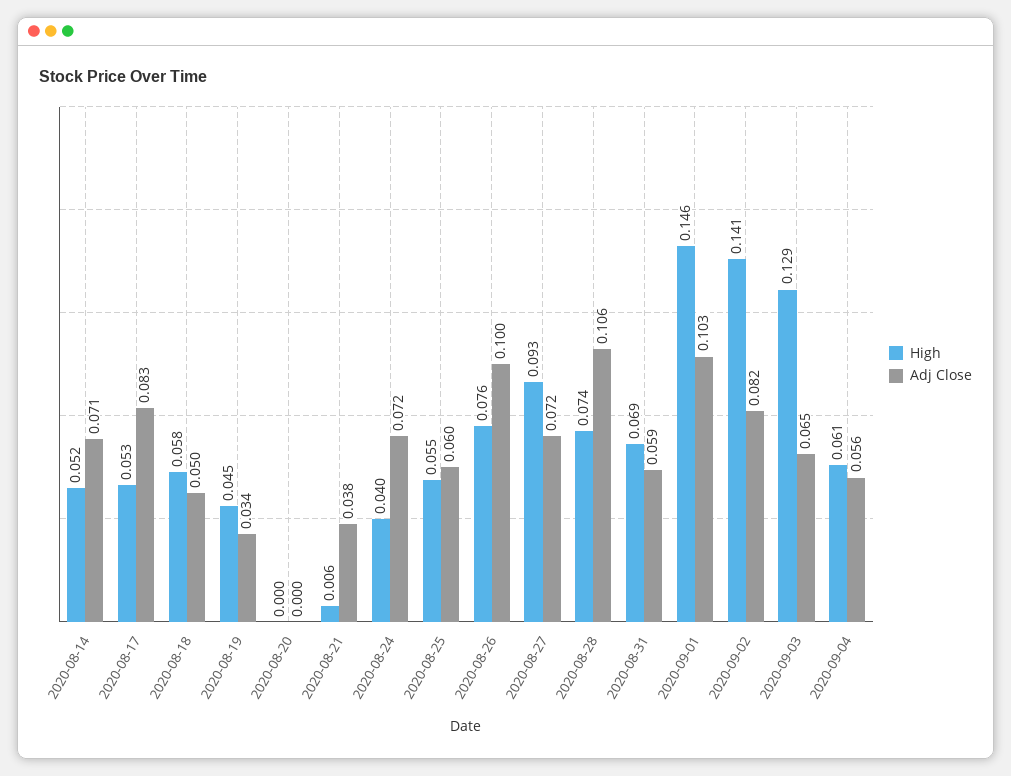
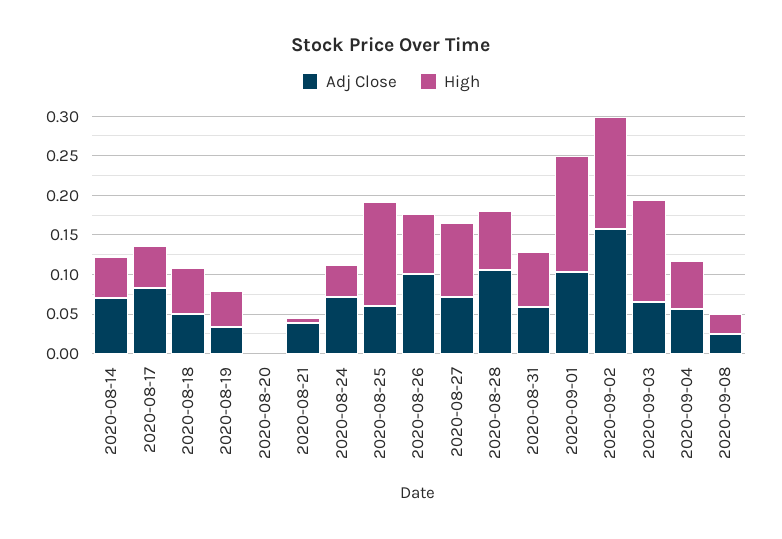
High, 2020-08-25: 0.055 -> 0.125
Adj Close, 2020-09-02: 0.082 -> 0.15
Adj Close, 2020-09-08: none -> 0.025
High, 2020-09-08: none -> 0.025

